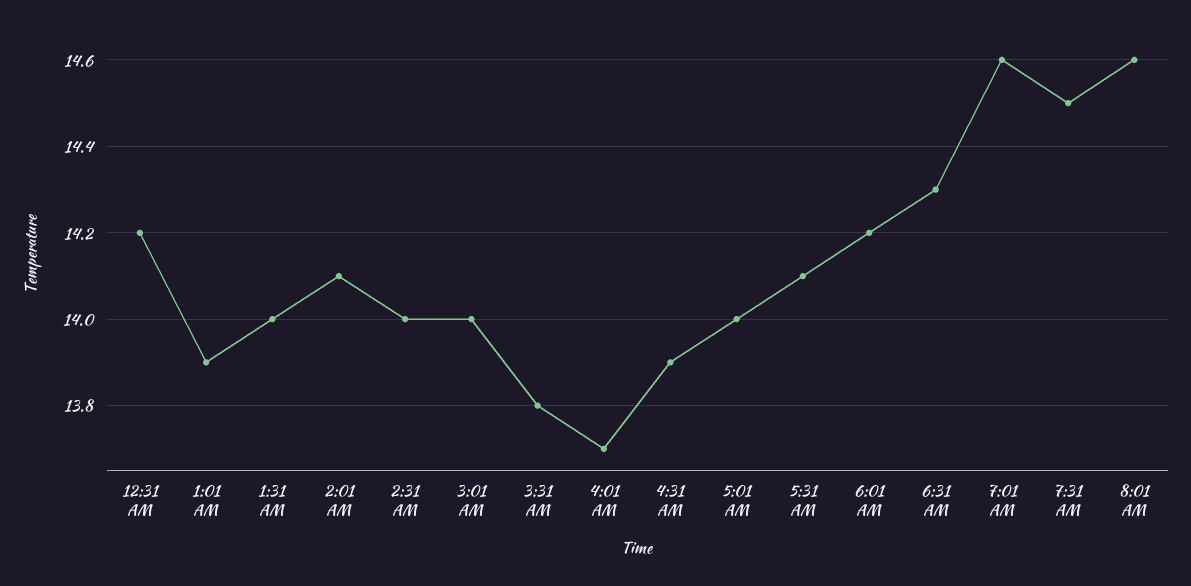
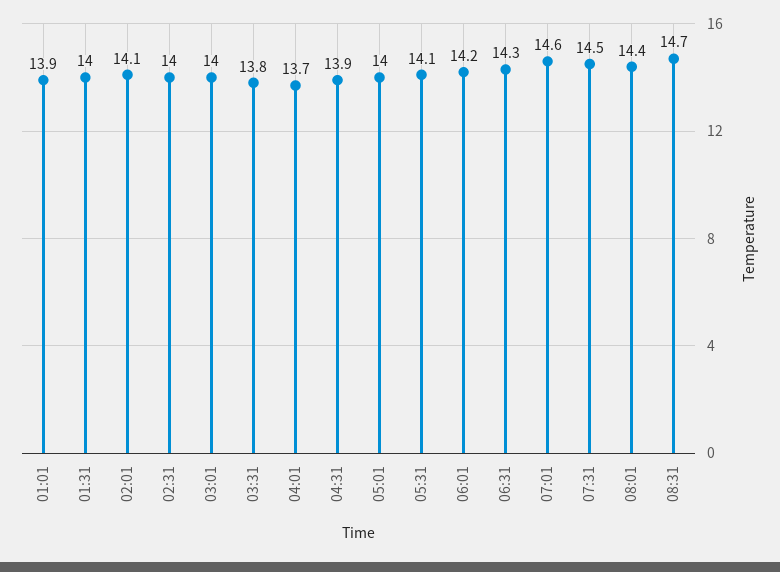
12:31 AM: 14.2 -> none
8:01 AM: 14.6 -> 14.4
08:31: none -> 14.7

